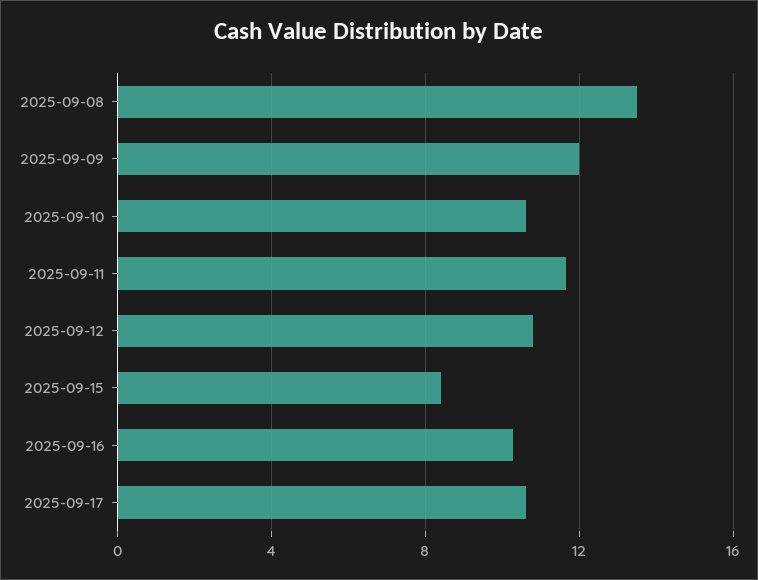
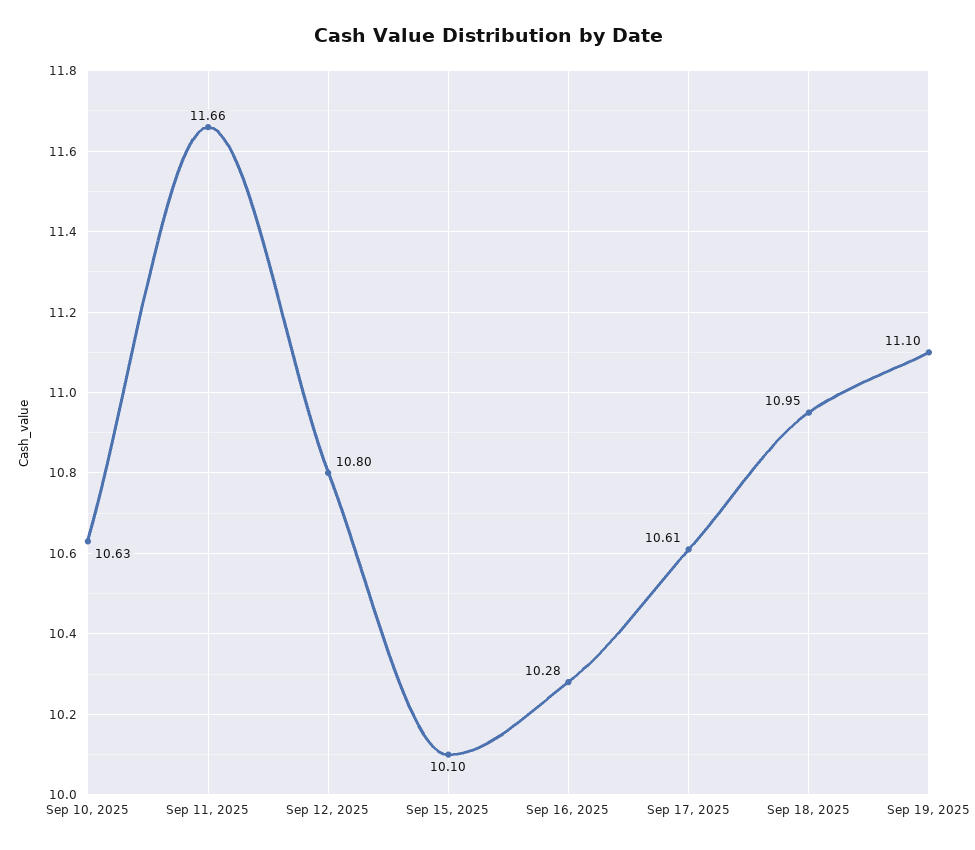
2025-09-08: 13.5 -> none
2025-09-09: 12 -> none
2025-09-15: 8.5 -> 10.1
Sep 18, 2025: none -> 10.95
Sep 19, 2025: none -> 11.1

